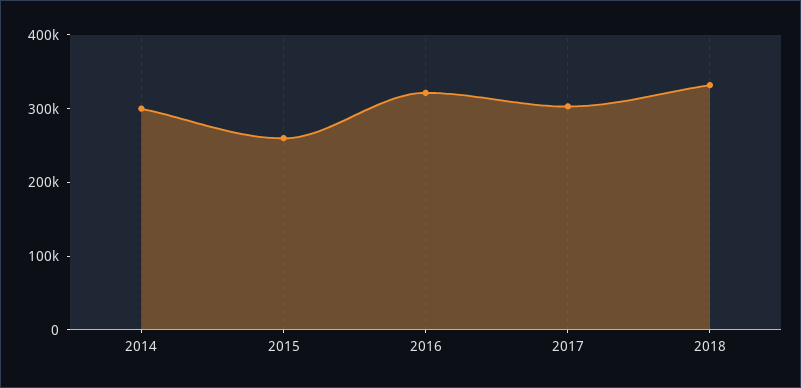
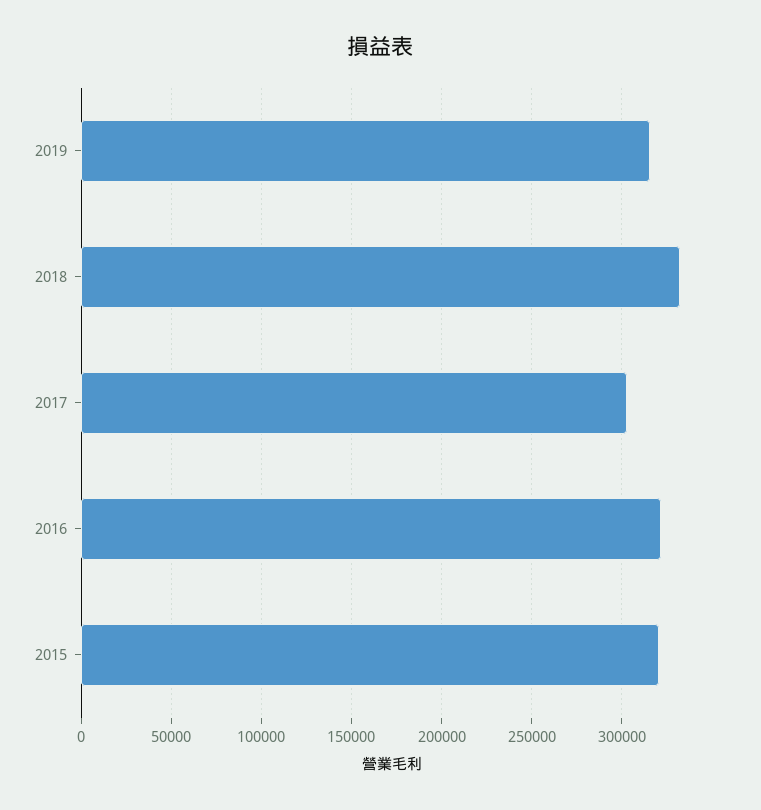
2014: 300000 -> none
2015: 260000 -> 320000
2019: none -> 315000

